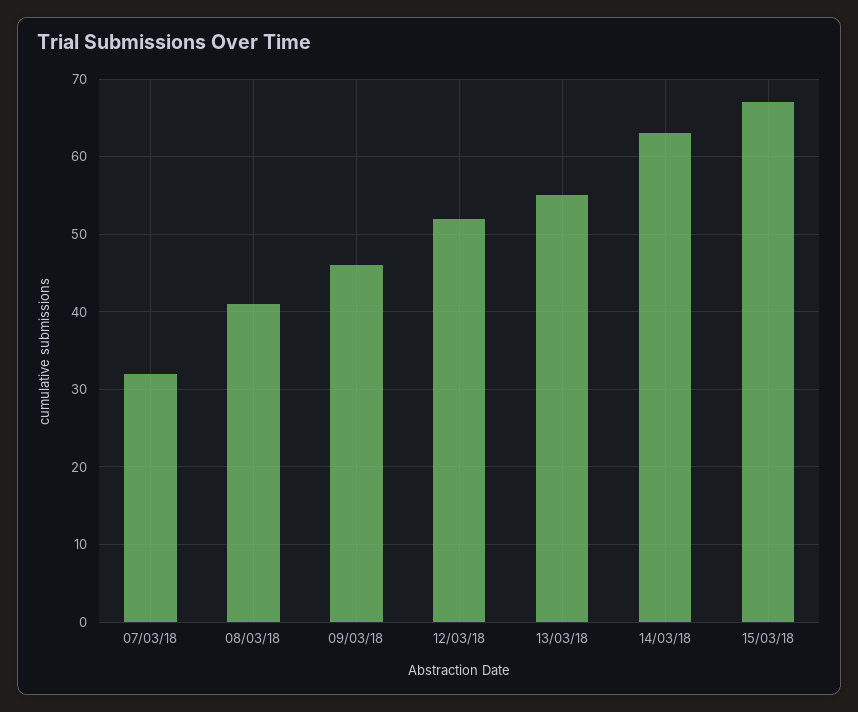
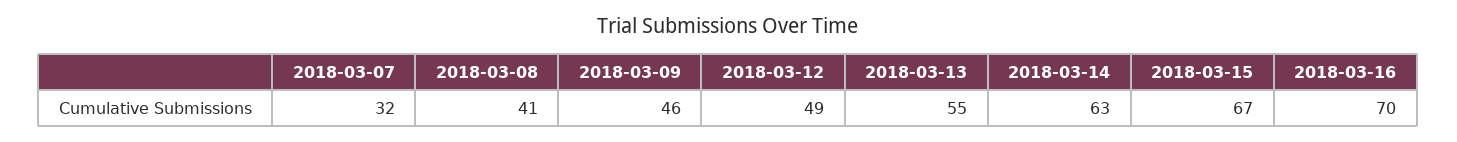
12/03/18: 52 -> 49
2018-03-16: none -> 70

